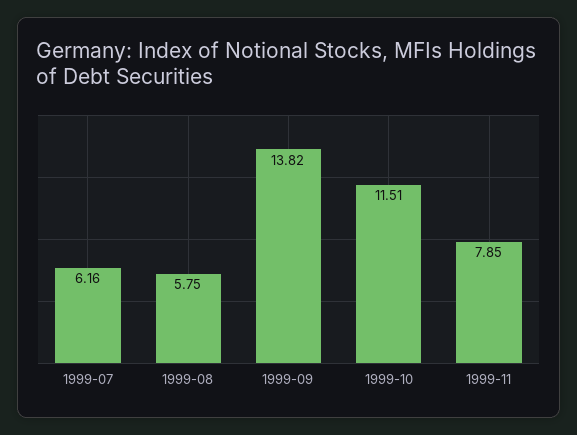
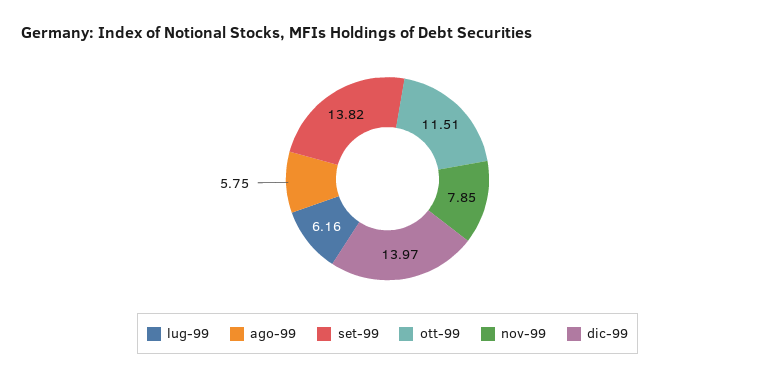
dic-99: none -> 13.97

